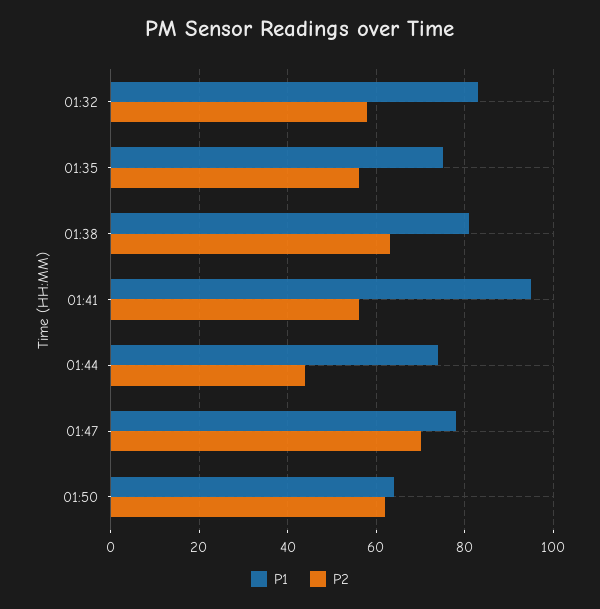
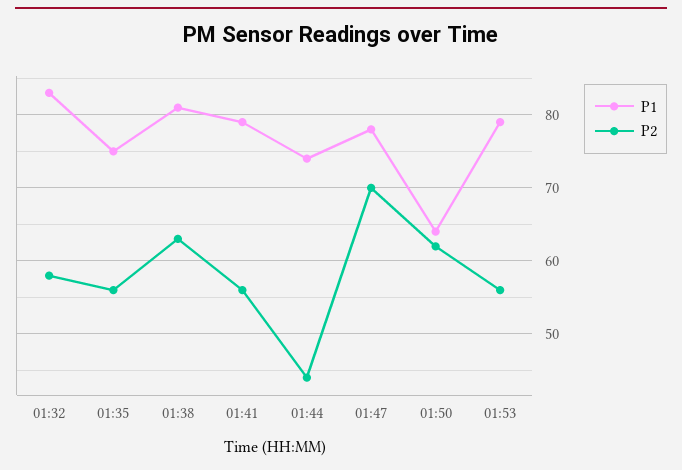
P1, 01:41: 95 -> 79
P1, 01:53: none -> 79
P2, 01:53: none -> 56

